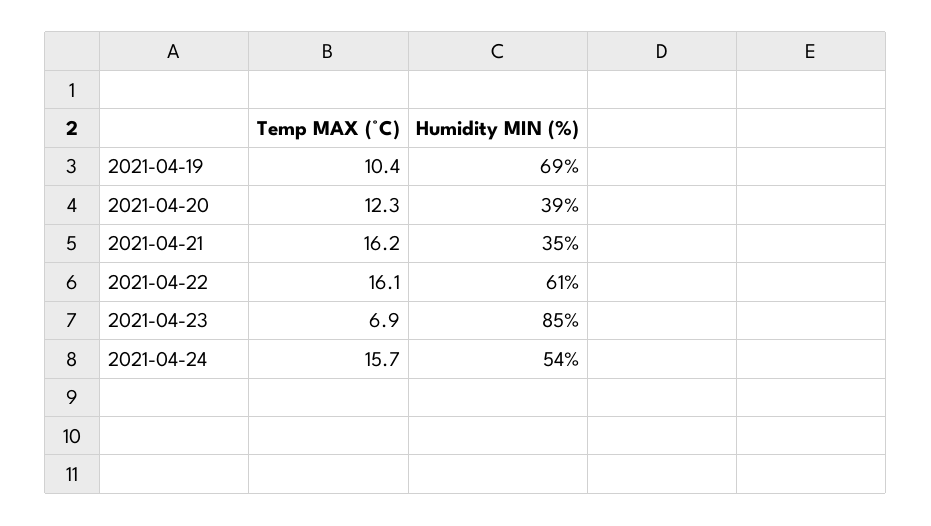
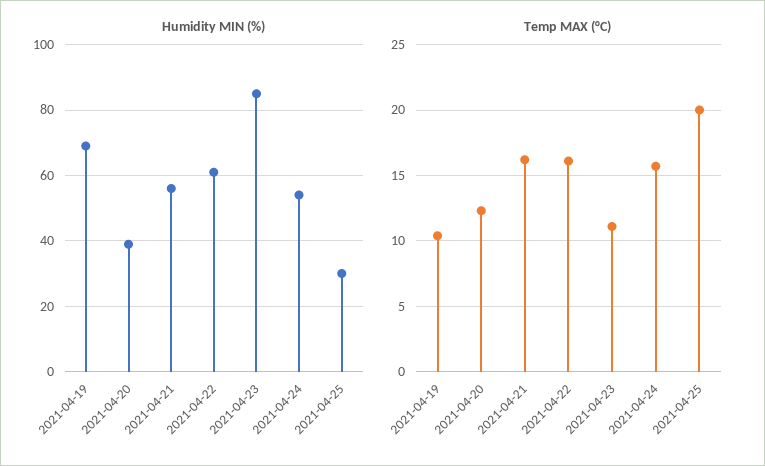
Humidity MIN (%), 2021-04-21: 35 -> 55
Temp MAX (°C), 2021-04-23: 6.9 -> 11
Humidity MIN (%), 2021-04-25: none -> 30
Temp MAX (°C), 2021-04-25: none -> 20

